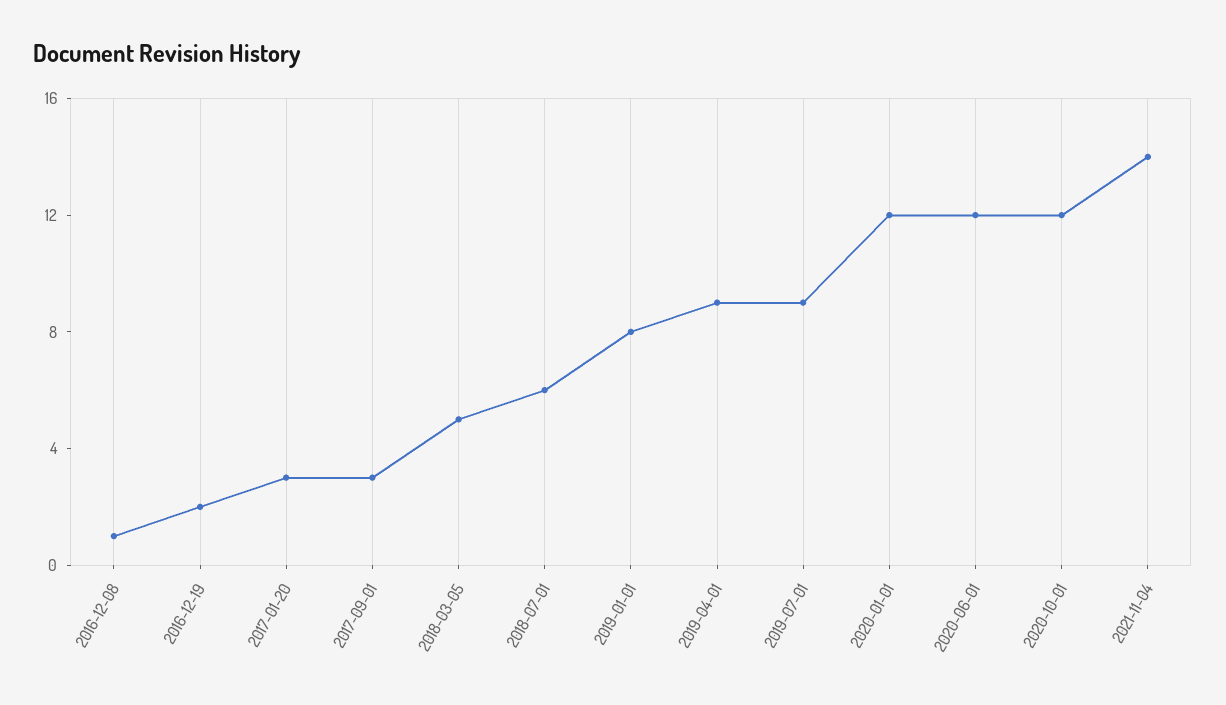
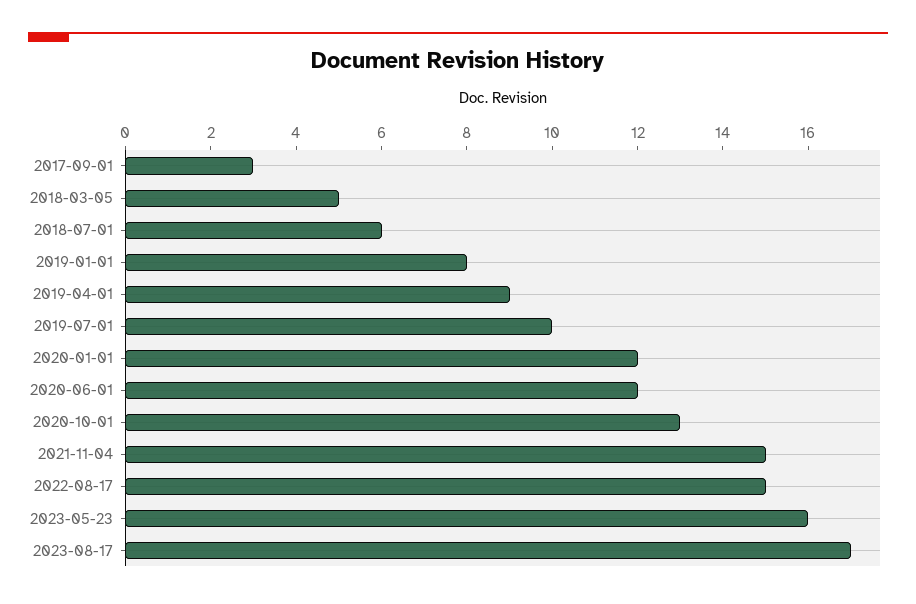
2016-12-08: 1 -> none
2016-12-19: 2 -> none
2017-01-20: 3 -> none
2019-07-01: 9 -> 10
2020-10-01: 12 -> 13
2021-11-04: 14 -> 15
2022-08-17: none -> 15
2023-05-23: none -> 16
2023-08-17: none -> 17

